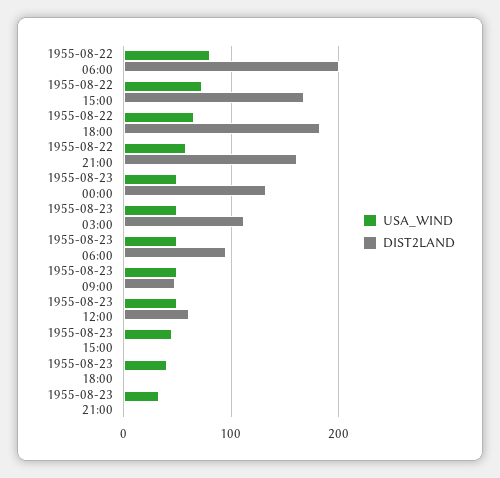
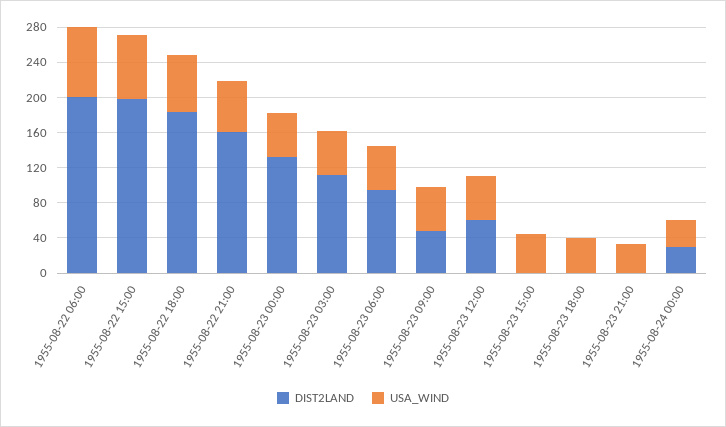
DIST2LAND, 1955-08-22 15:00: 170 -> 200
DIST2LAND, 1955-08-24 00:00: none -> 30
USA_WIND, 1955-08-24 00:00: none -> 30

